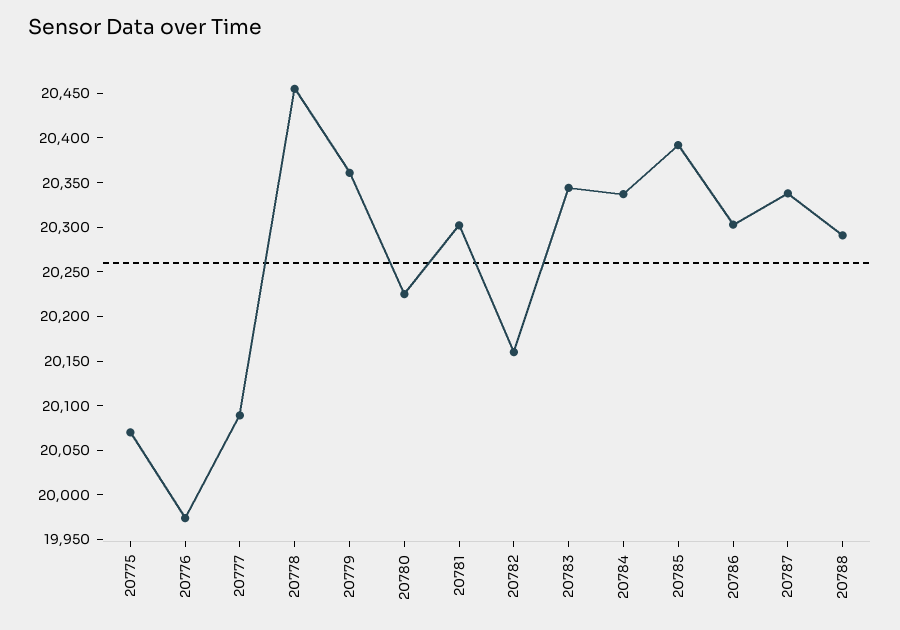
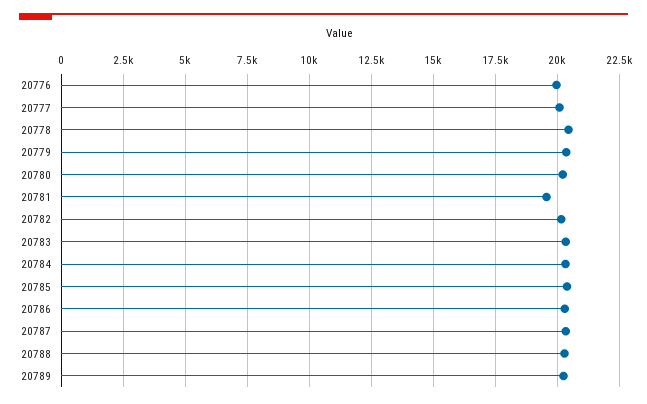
20775: 20070 -> none
20781: 20300 -> 19500
20789: none -> 20250

